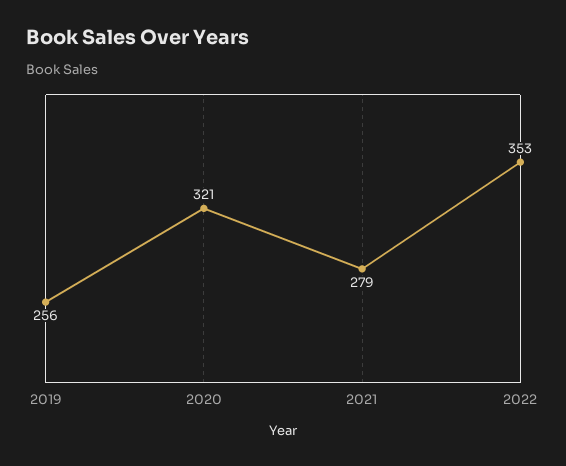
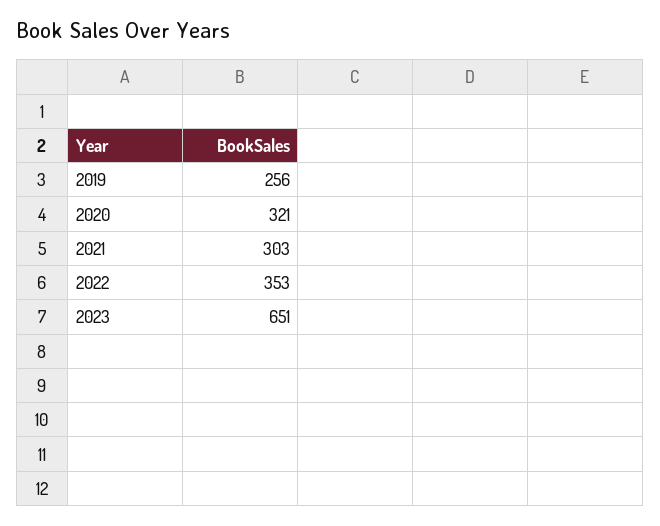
2021: 279 -> 303
2023: none -> 651

